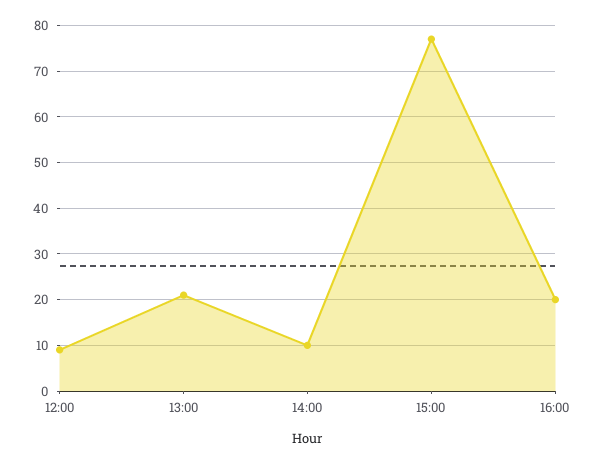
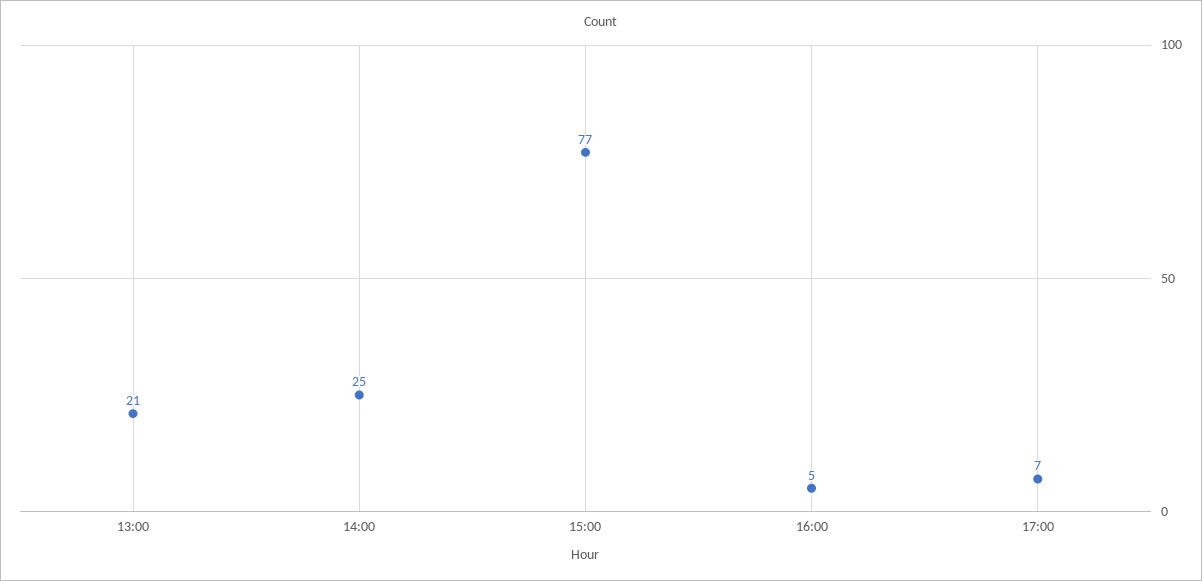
12:00: 10 -> none
14:00: 10 -> 25
16:00: 20 -> 5
17:00: none -> 7

